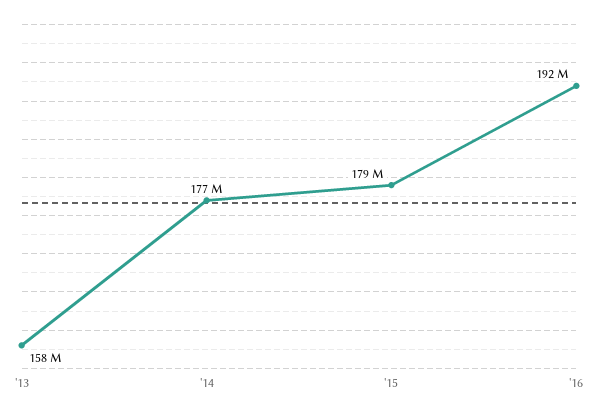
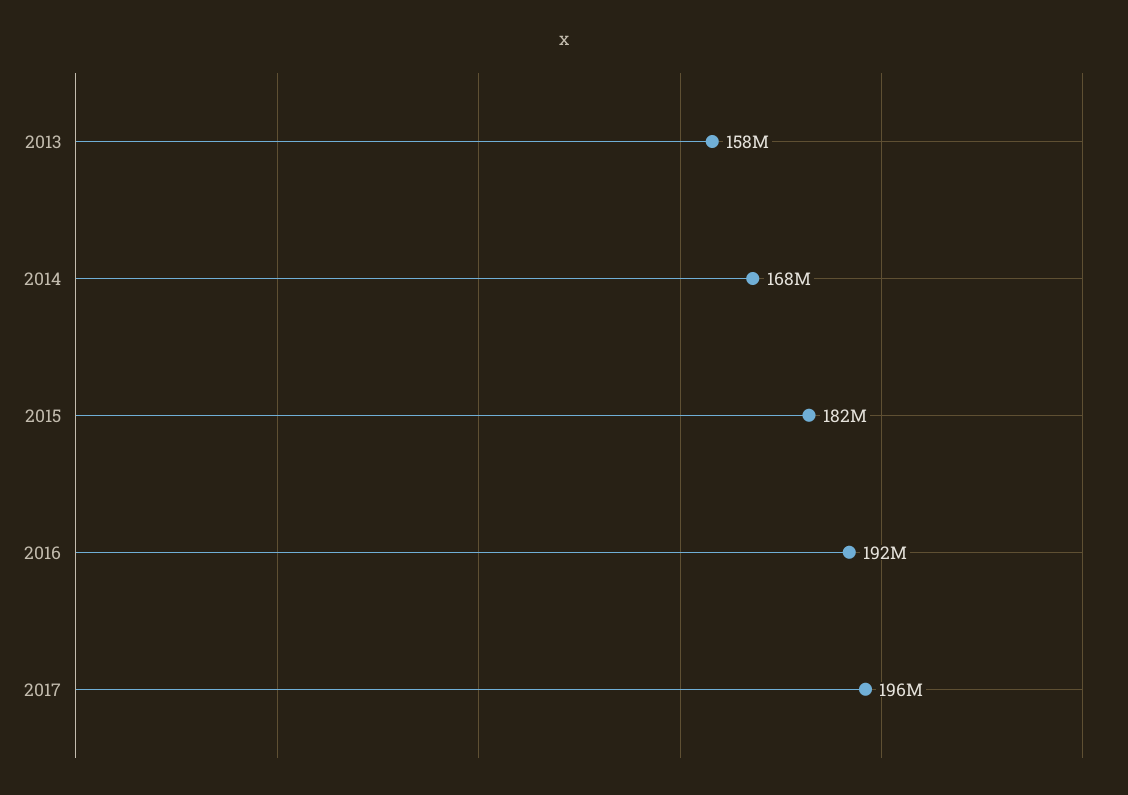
'14: 177000000 -> 168000000
'15: 179000000 -> 182000000
2017: none -> 196000000

